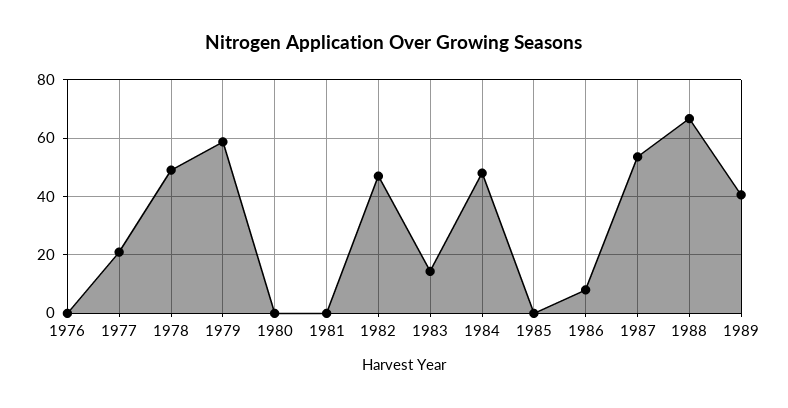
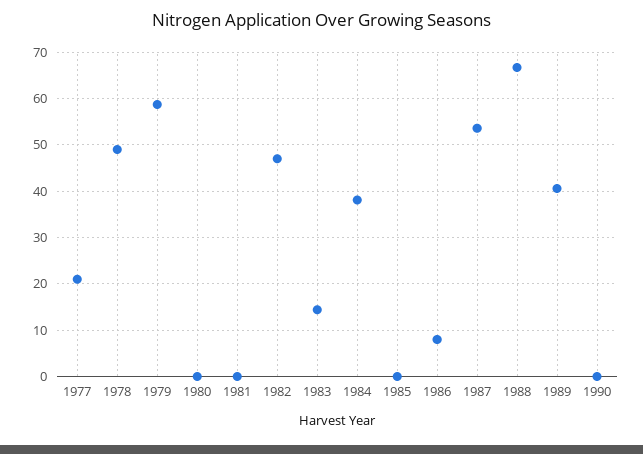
1976: 0 -> none
1984: 47.5 -> 38
1990: none -> 0

